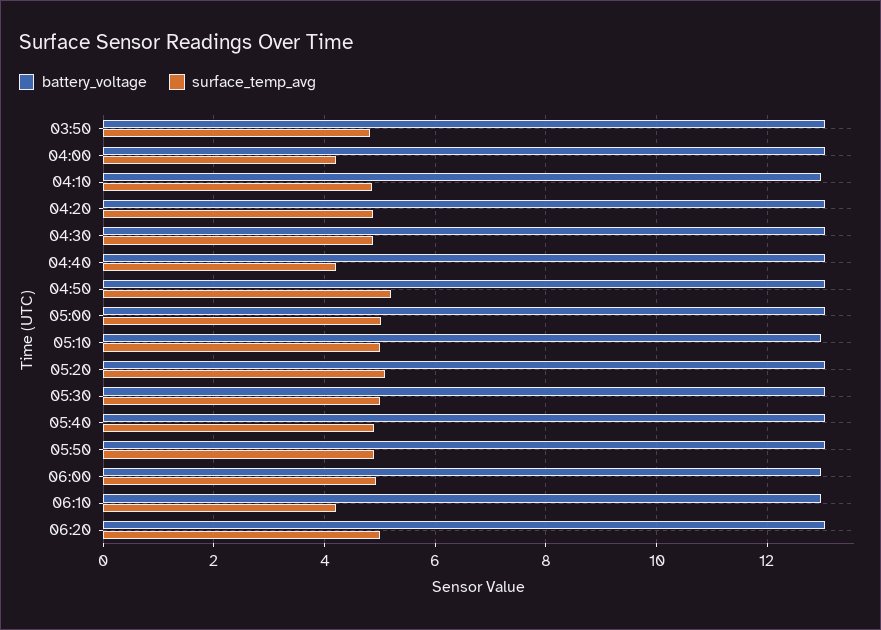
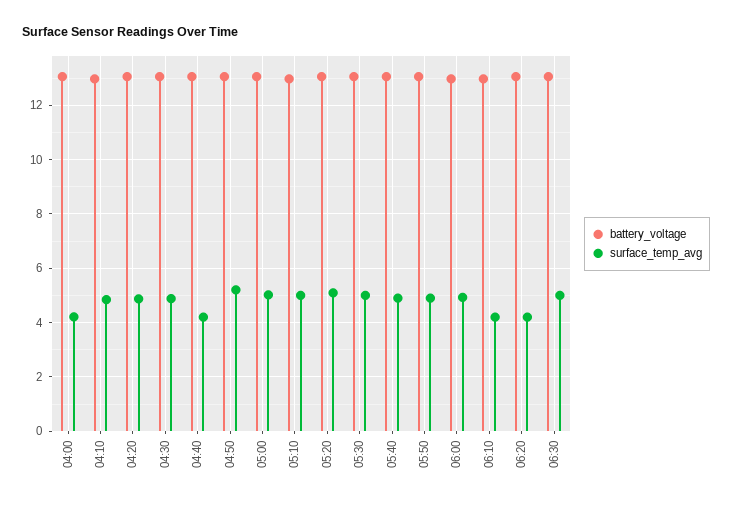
battery_voltage, 03:50: 13 -> none
surface_temp_avg, 03:50: 4.8 -> none
surface_temp_avg, 06:20: 5 -> 4.25
battery_voltage, 06:30: none -> 13
surface_temp_avg, 06:30: none -> 5

